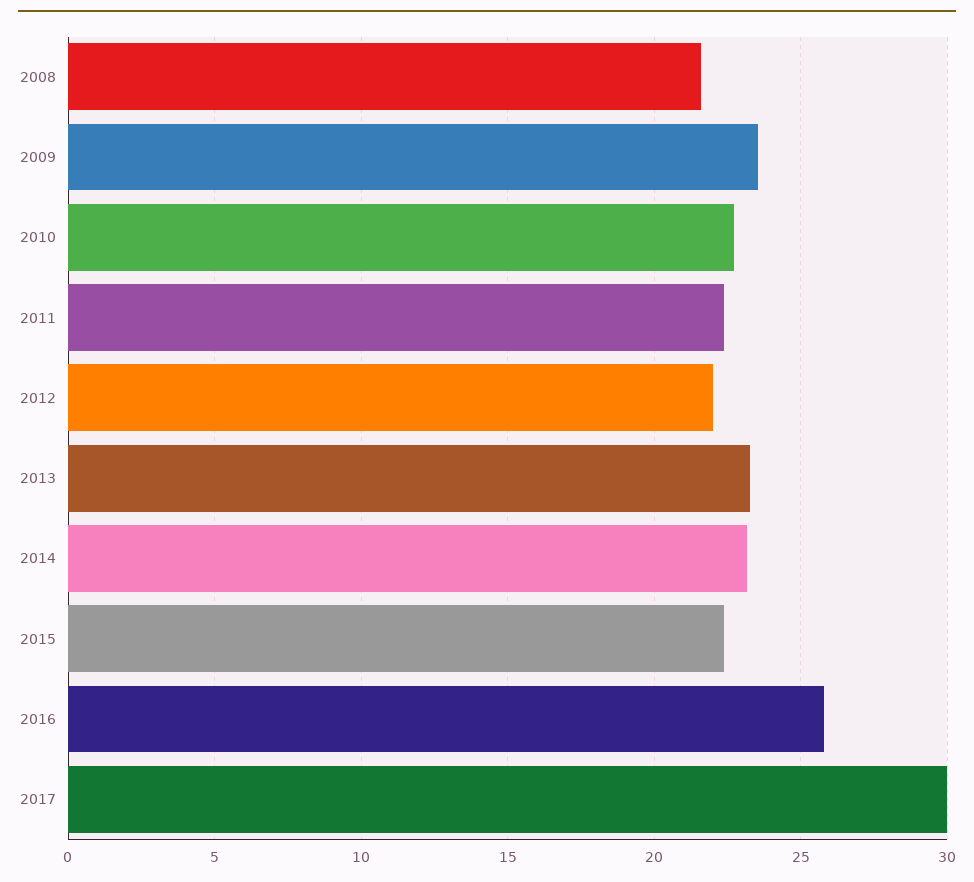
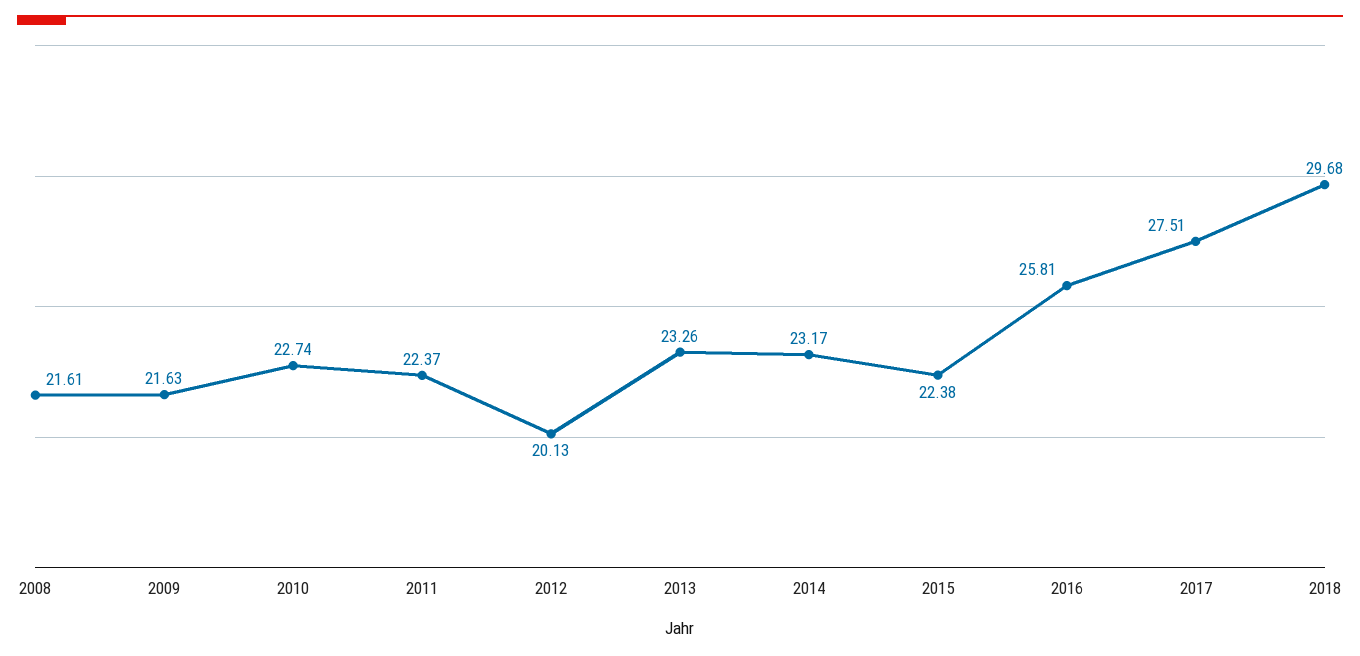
2009: 23.5 -> 21.63
2012: 22 -> 20.13
2017: 30 -> 27.51
2018: none -> 29.68

